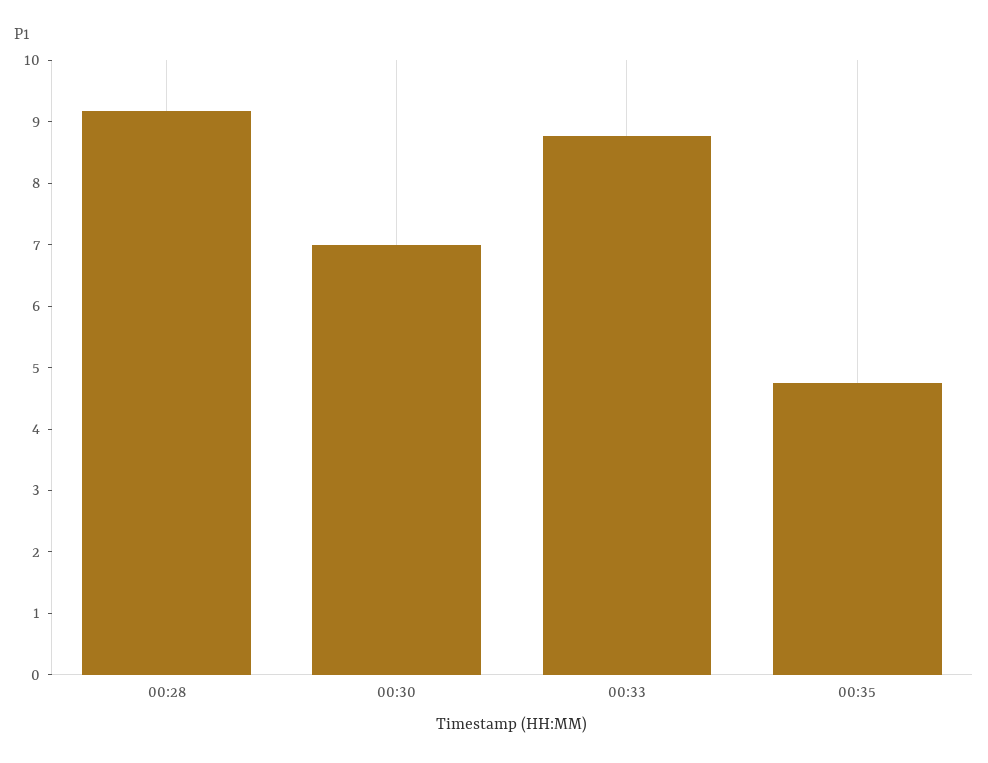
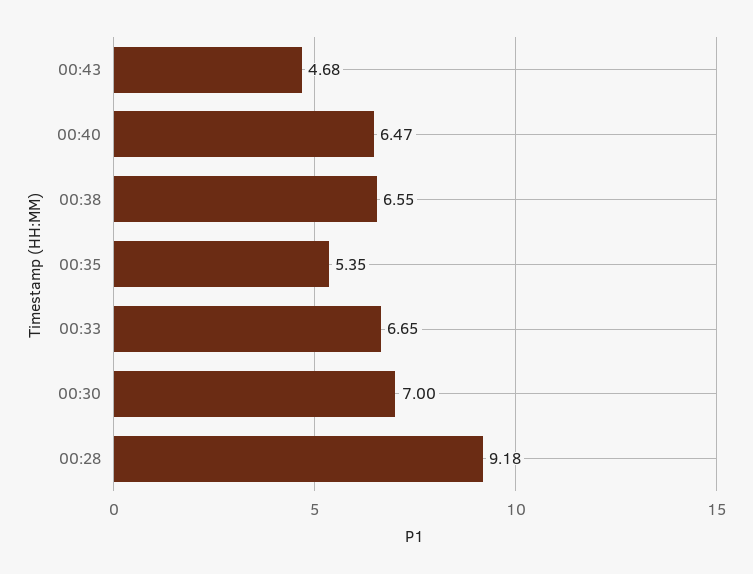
00:33: 8.8 -> 6.65
00:35: 4.8 -> 5.35
00:43: none -> 4.68
00:40: none -> 6.47
00:38: none -> 6.55

